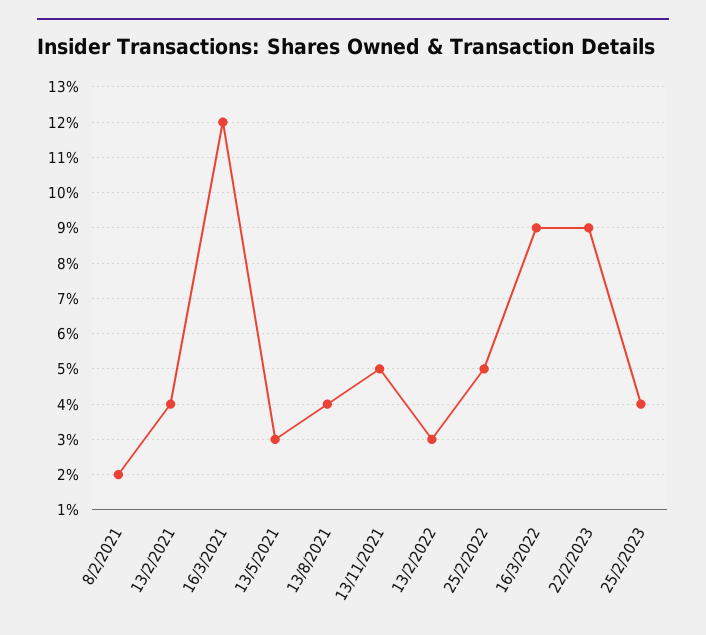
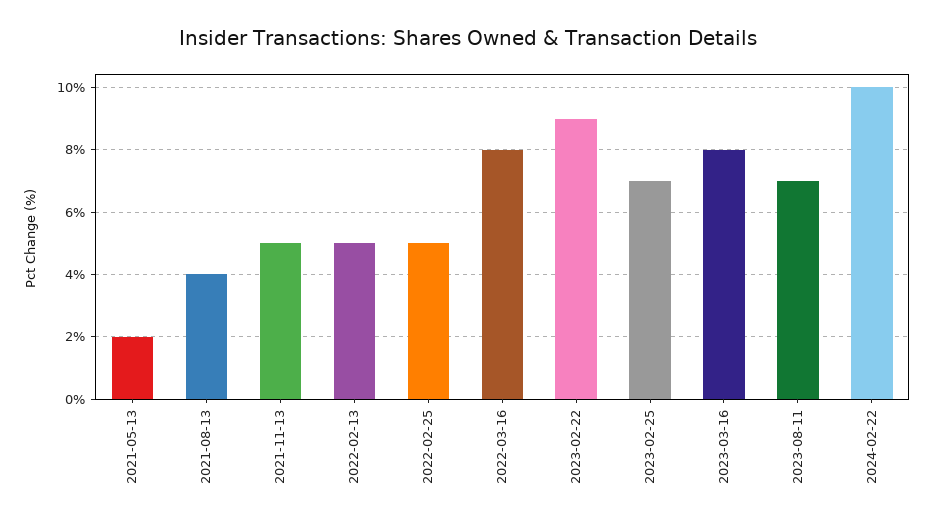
8/2/2021: 2 -> none
13/2/2021: 4 -> none
16/3/2021: 12 -> none
13/5/2021: 3 -> 2
13/2/2022: 3 -> 5
16/3/2022: 9 -> 8
25/2/2023: 4 -> 7
2023-03-16: none -> 8
2023-08-11: none -> 7
2024-02-22: none -> 10

